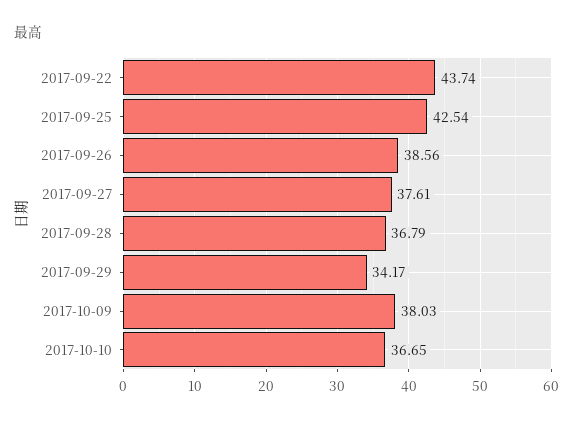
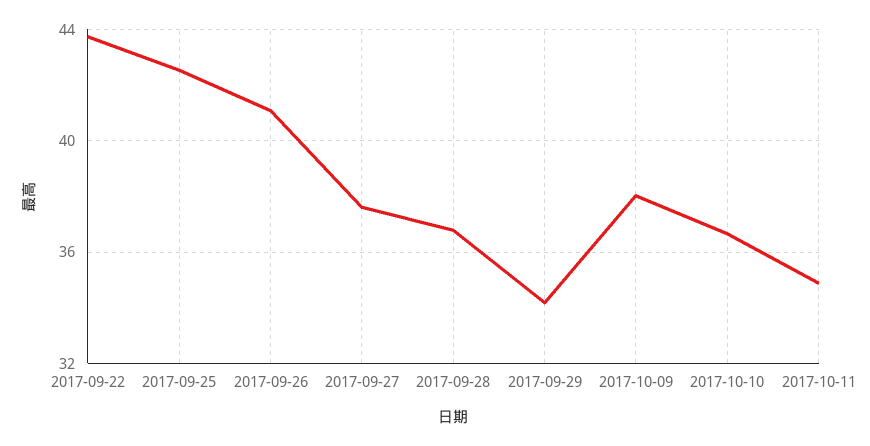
2017-09-26: 38.56 -> 41
2017-10-11: none -> 35

